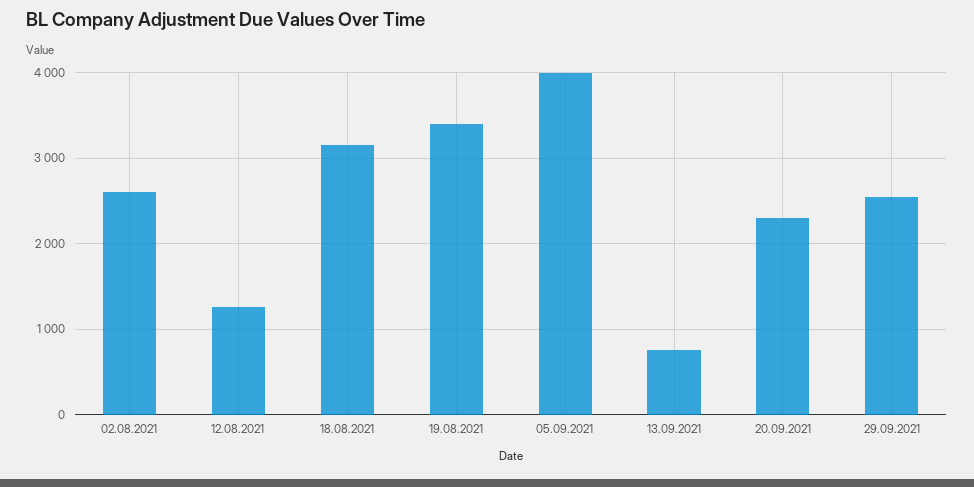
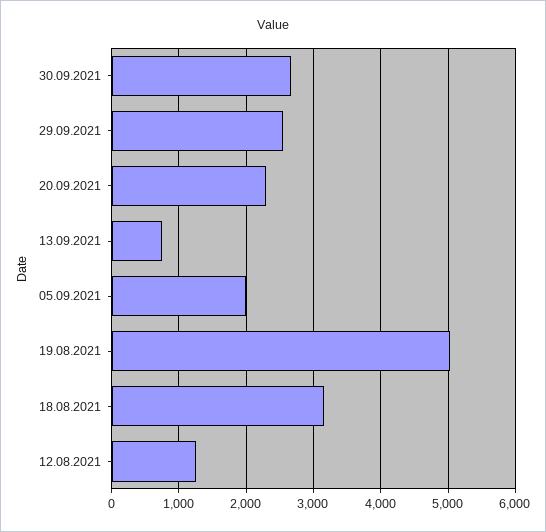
02.08.2021: 2600 -> none
19.08.2021: 3400 -> 5000
05.09.2021: 4000 -> 2000
30.09.2021: none -> 2700

